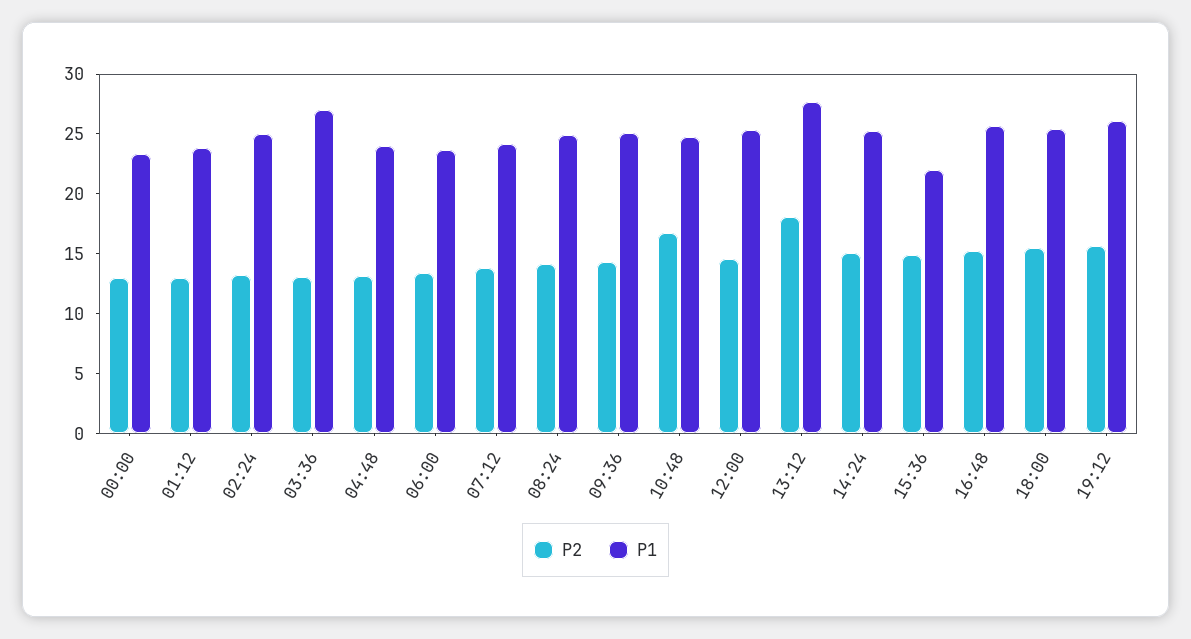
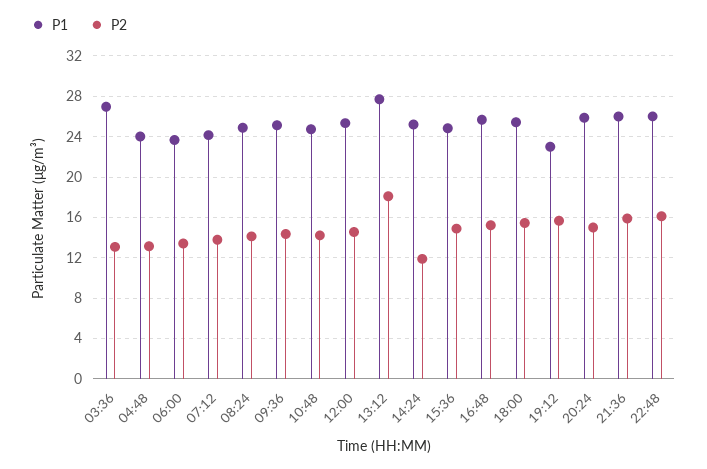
P2, 00:00: 13 -> none
P1, 00:00: 23 -> none
P2, 01:12: 13 -> none
P1, 01:12: 24 -> none
P2, 02:24: 13 -> none
P1, 02:24: 25 -> none
P2, 10:48: 17 -> 14
P2, 14:24: 15 -> 12
P1, 15:36: 22 -> 25
P1, 19:12: 26 -> 23
P1, 20:24: none -> 26
P2, 20:24: none -> 15
P1, 21:36: none -> 26
P2, 21:36: none -> 16
P1, 22:48: none -> 26
P2, 22:48: none -> 16

